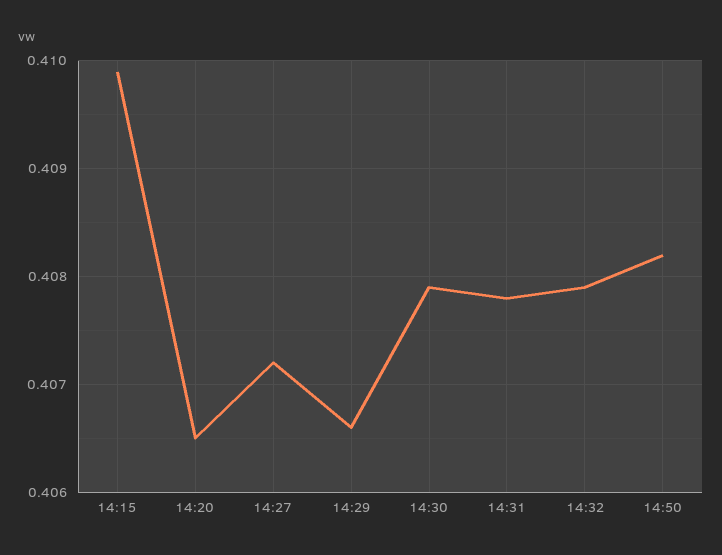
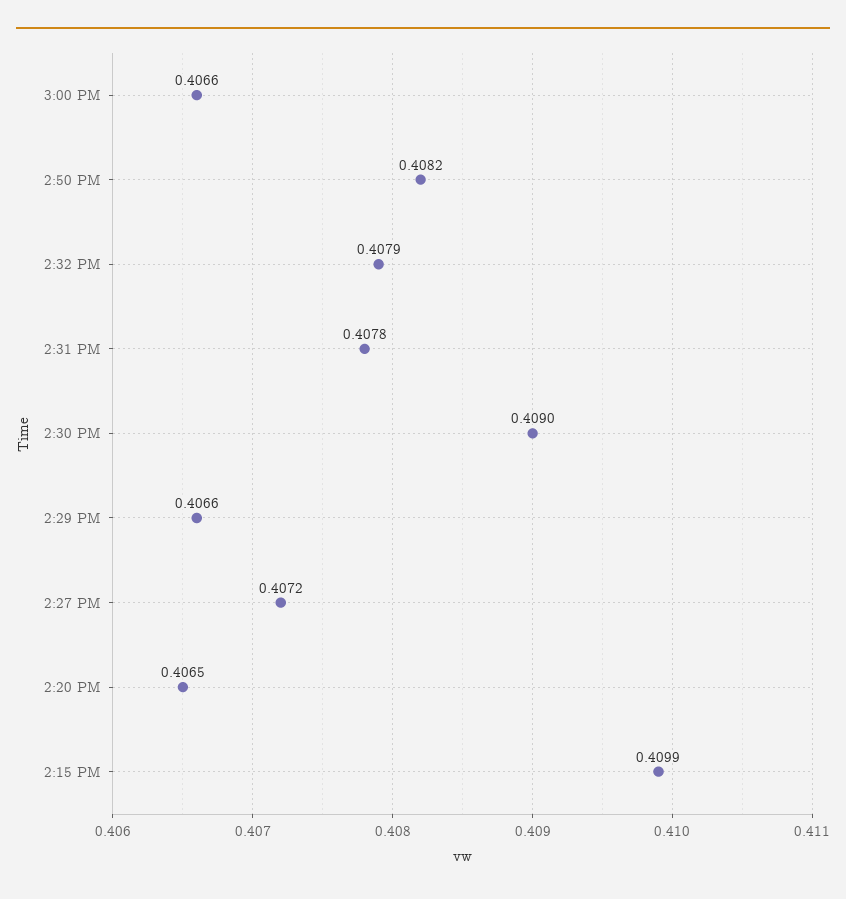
14:30: 0.4079 -> 0.409
3:00 PM: none -> 0.4066

